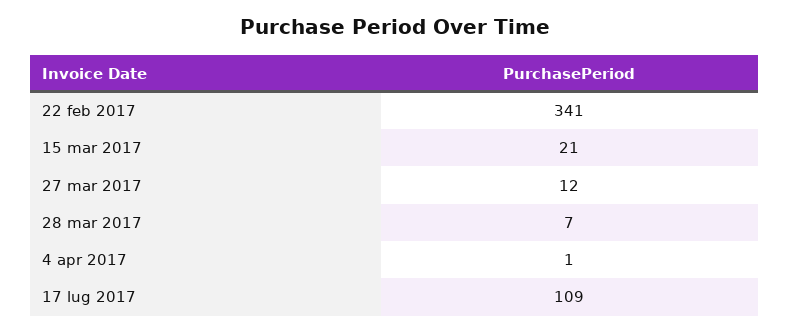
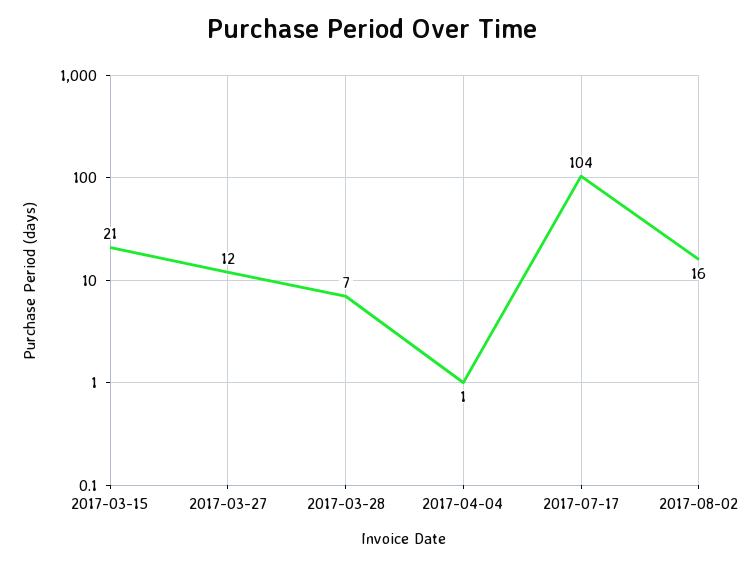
22 feb 2017: 341 -> none
17 lug 2017: 109 -> 104
2017-08-02: none -> 16

